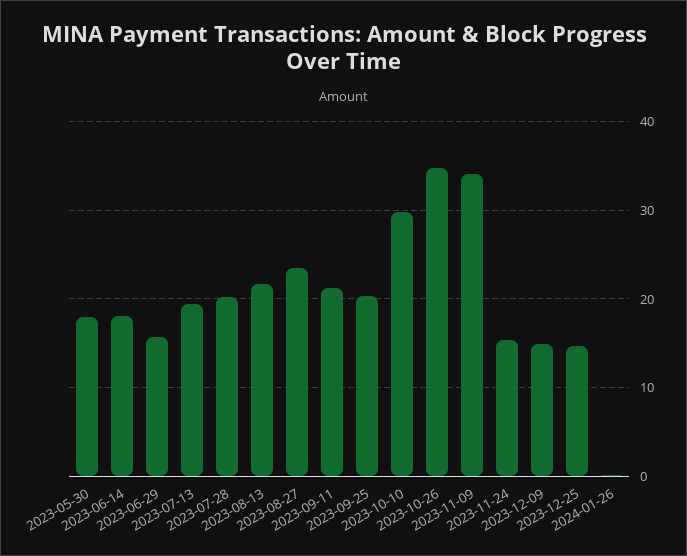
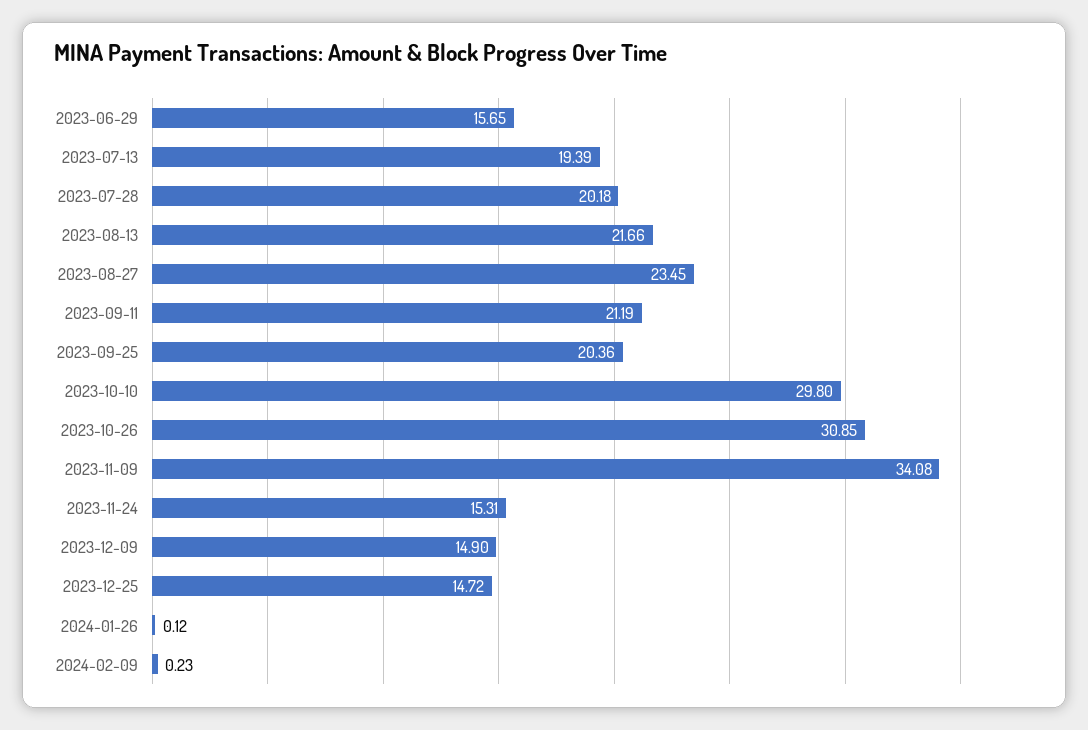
2023-05-30: 18 -> none
2023-06-14: 18 -> none
2023-10-26: 35 -> 30.85
2024-02-09: none -> 0.23

